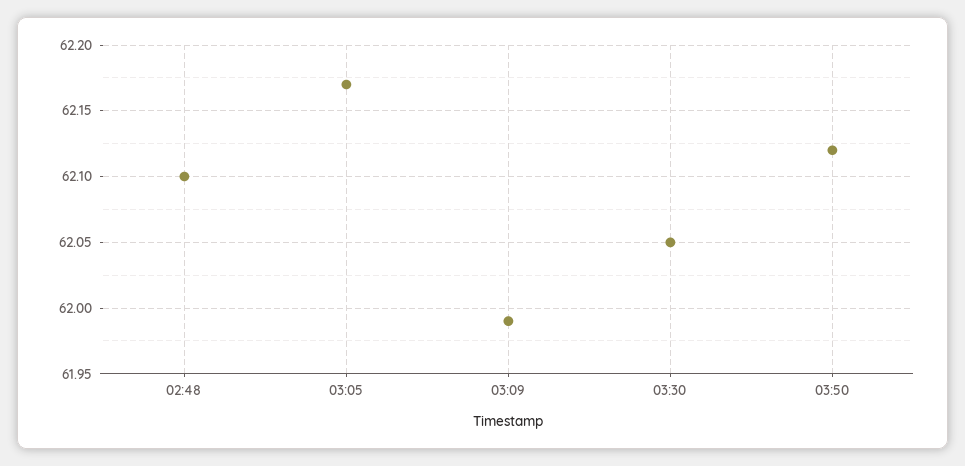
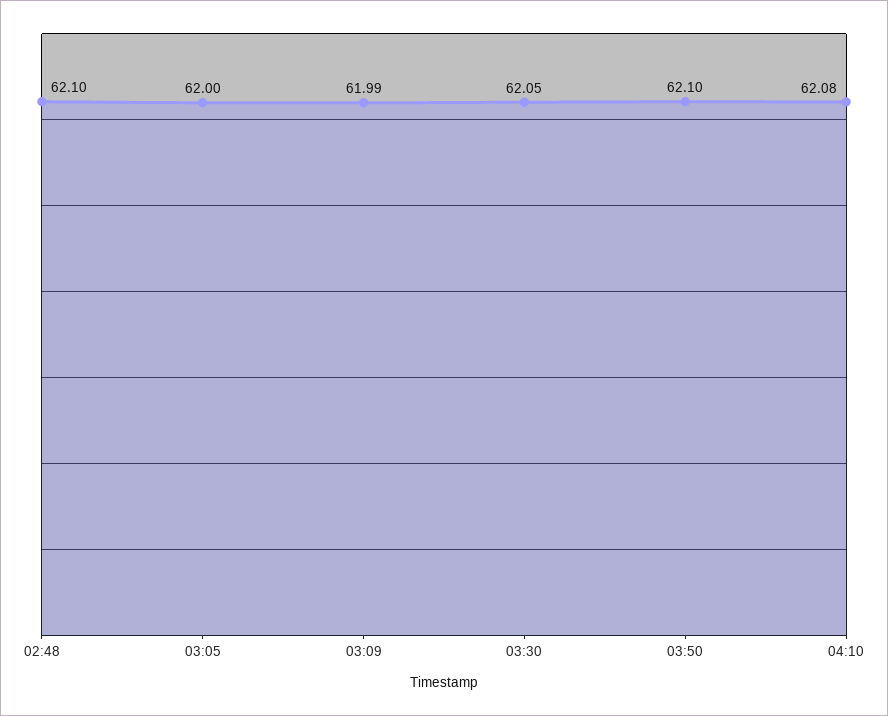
03:05: 62.17 -> 62
03:50: 62.12 -> 62.1
04:10: none -> 62.08

